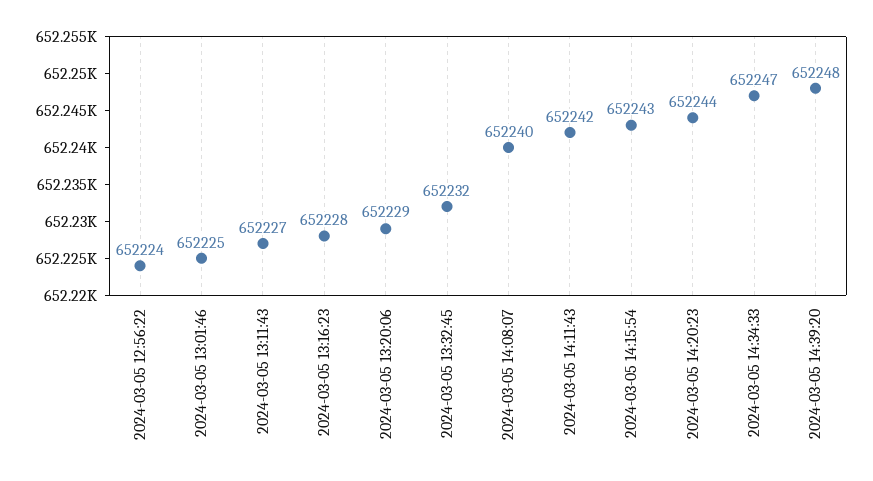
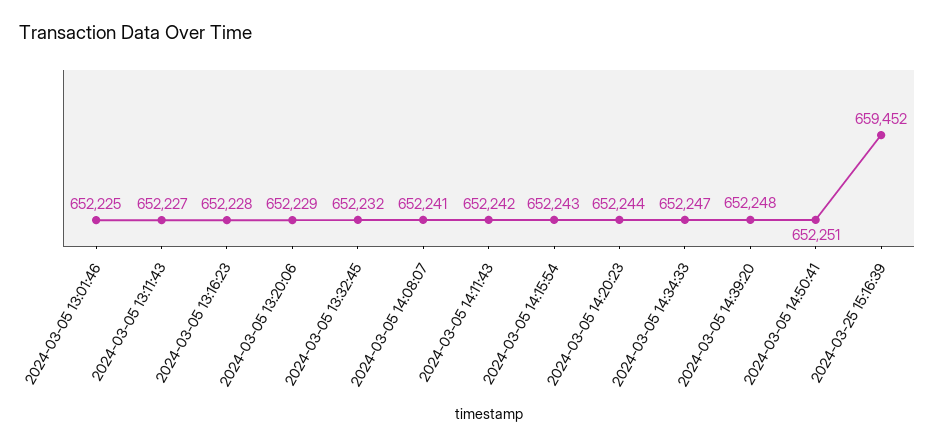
2024-03-05 12:56:22: 652224 -> none
2024-03-05 14:08:07: 652240 -> 652241
2024-03-05 14:50:41: none -> 652251
2024-03-25 15:16:39: none -> 659452

